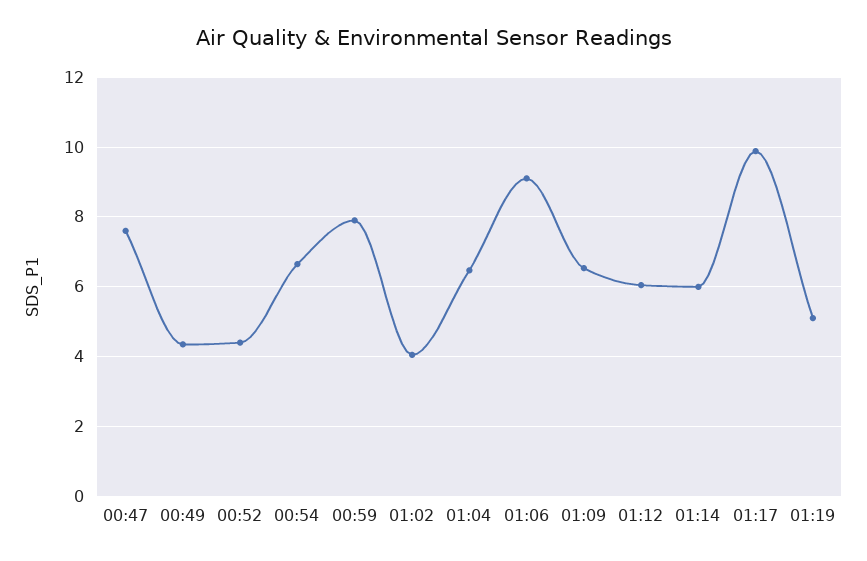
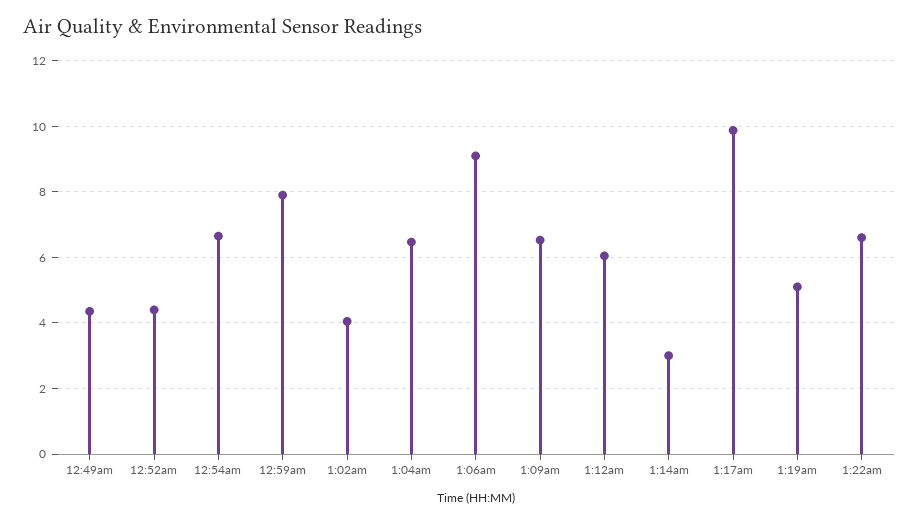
00:47: 7.6 -> none
01:14: 6 -> 3
1:22am: none -> 6.6

